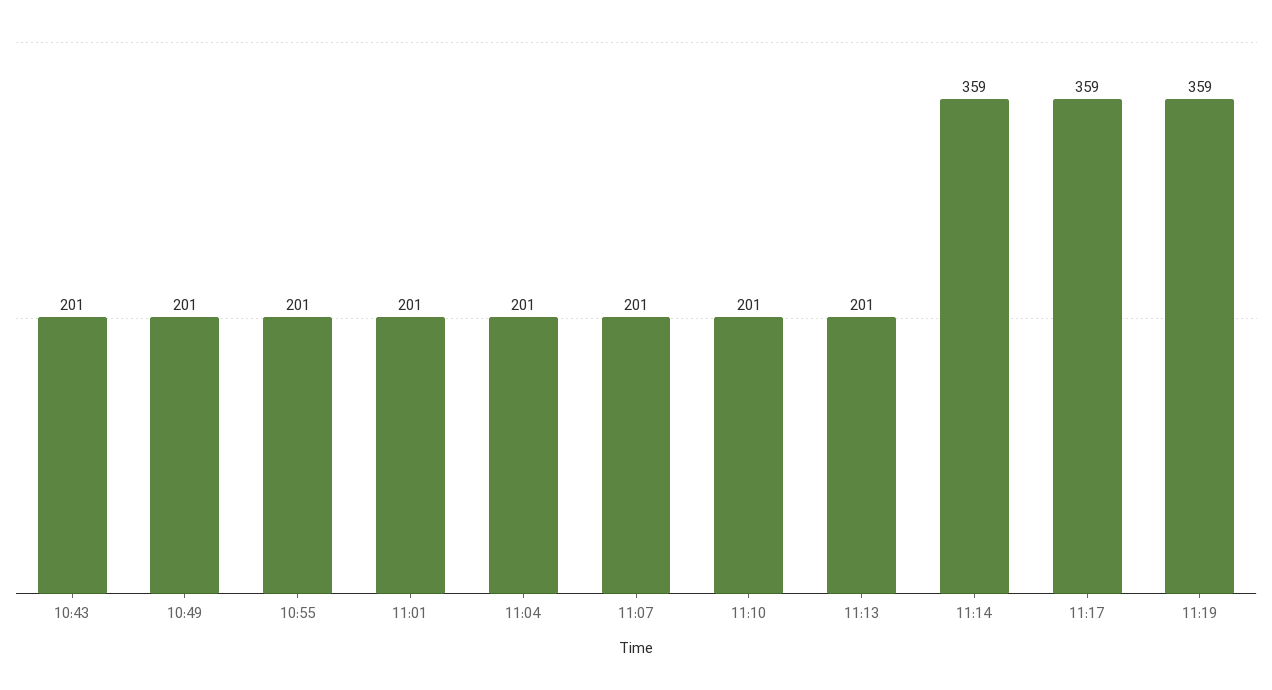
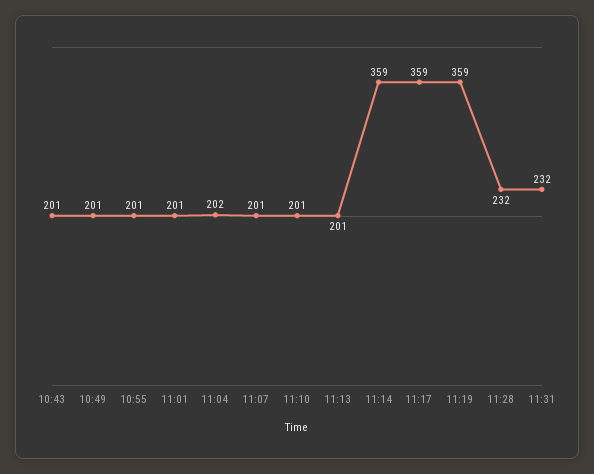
11:04: 201 -> 202
11:28: none -> 232
11:31: none -> 232

